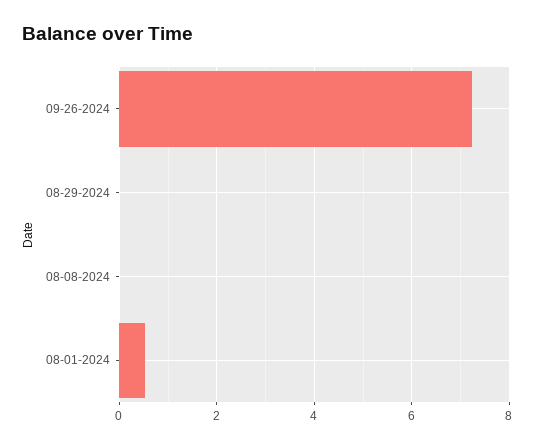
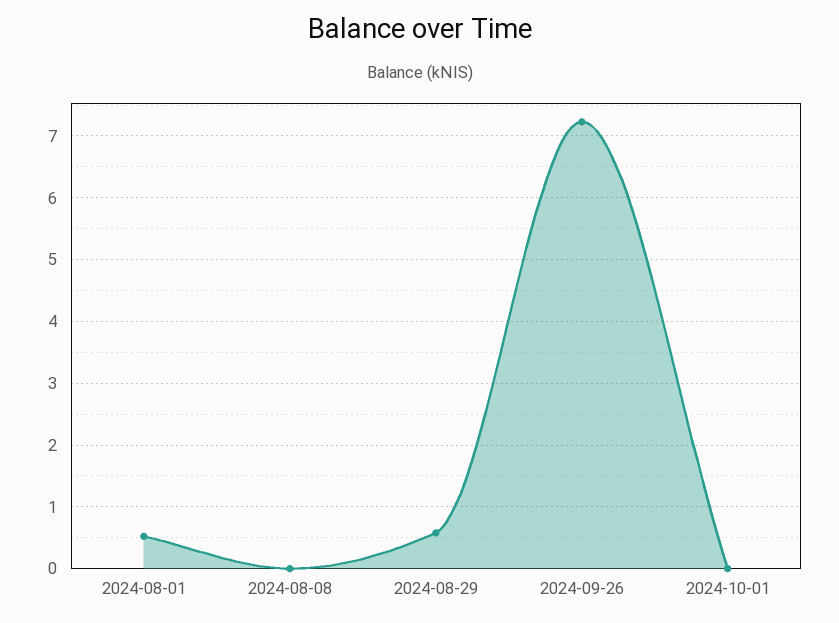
08-29-2024: 0 -> 0.6
2024-10-01: none -> 0

